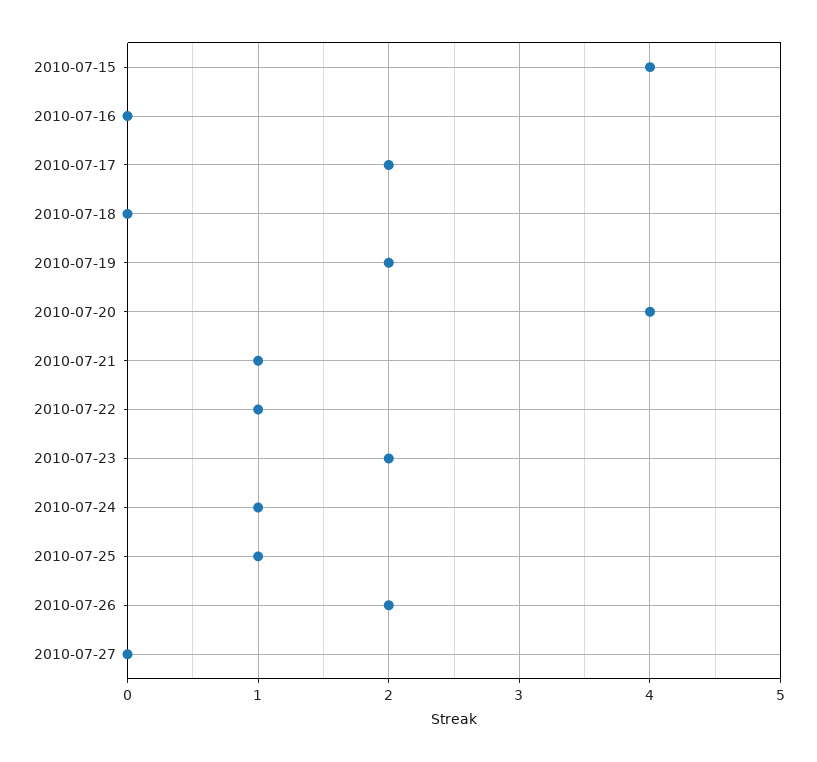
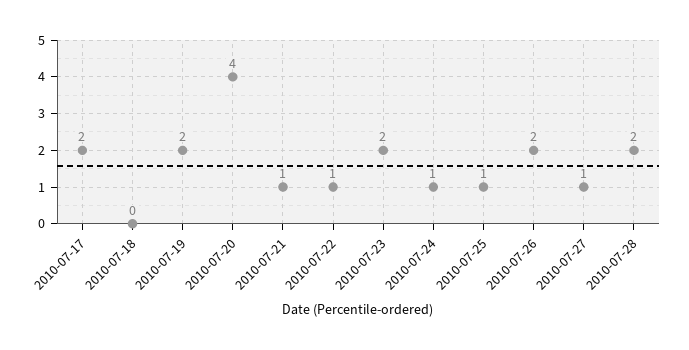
2010-07-15: 4 -> none
2010-07-16: 0 -> none
2010-07-27: 0 -> 1
2010-07-28: none -> 2

